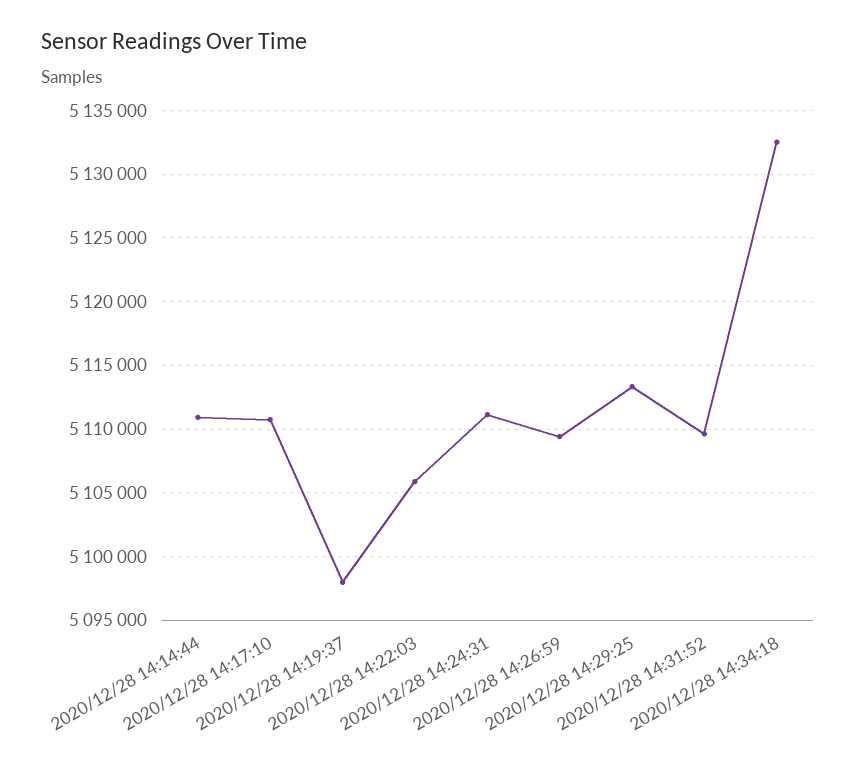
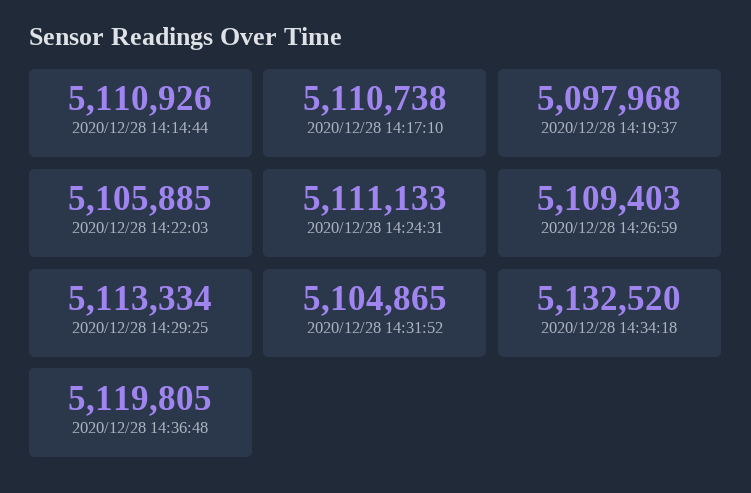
2020/12/28 14:31:52: 5109500 -> 5104865
2020/12/28 14:36:48: none -> 5119805

